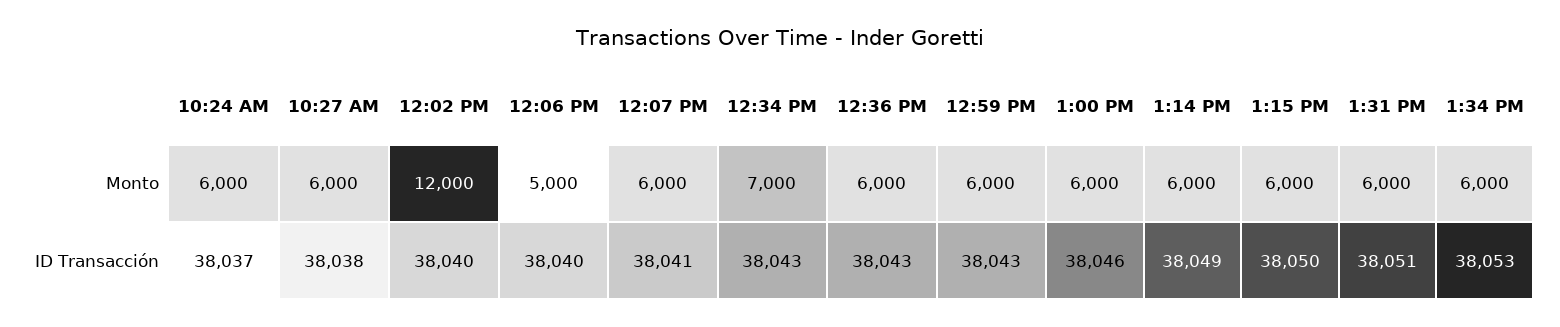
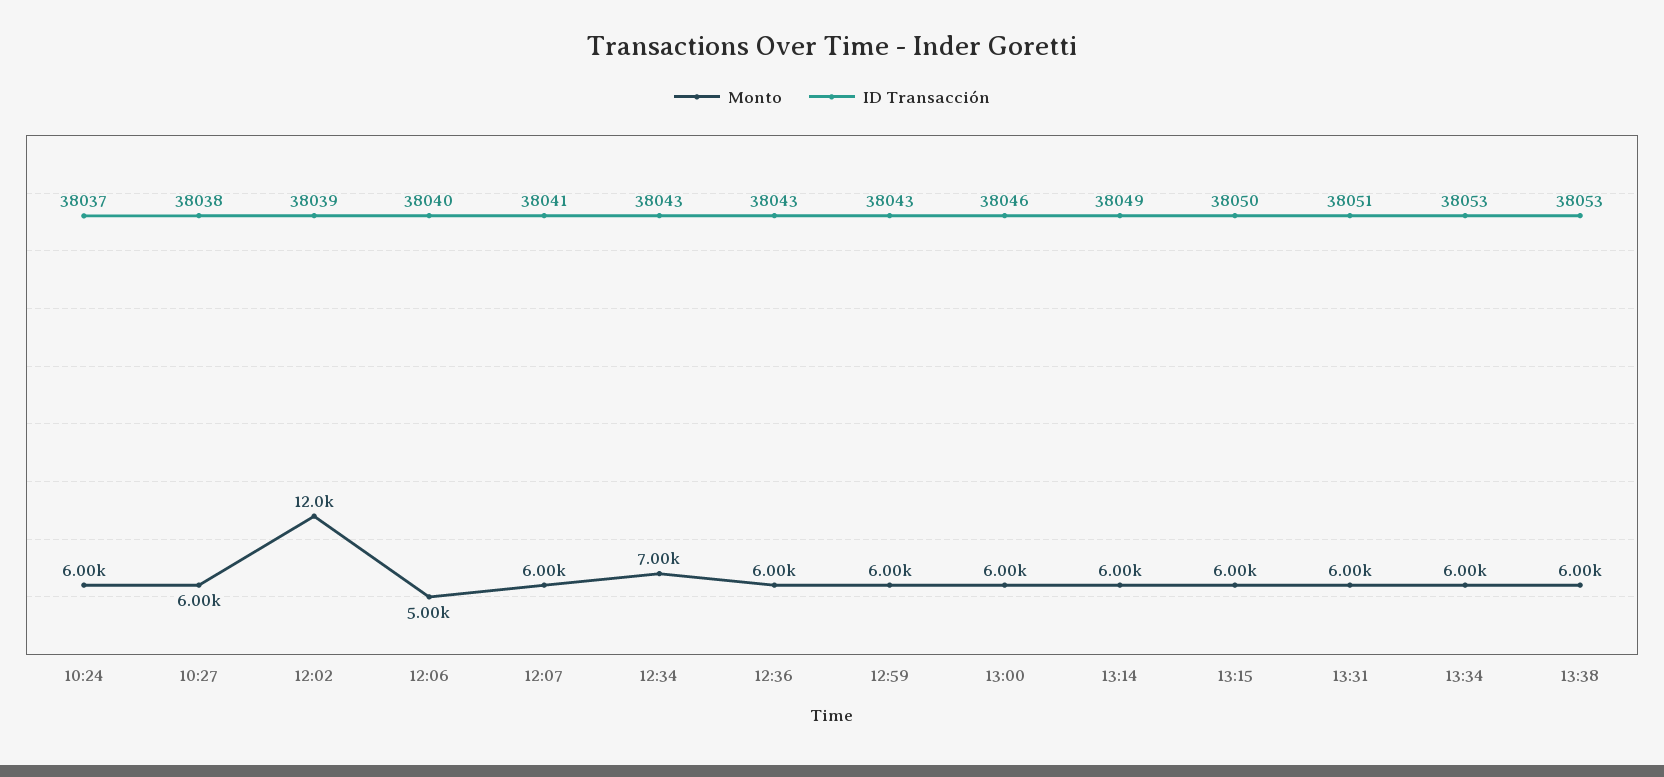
ID Transacción, 12:02 PM: 38040 -> 38039
Monto, 13:38: none -> 6000
ID Transacción, 13:38: none -> 38053

